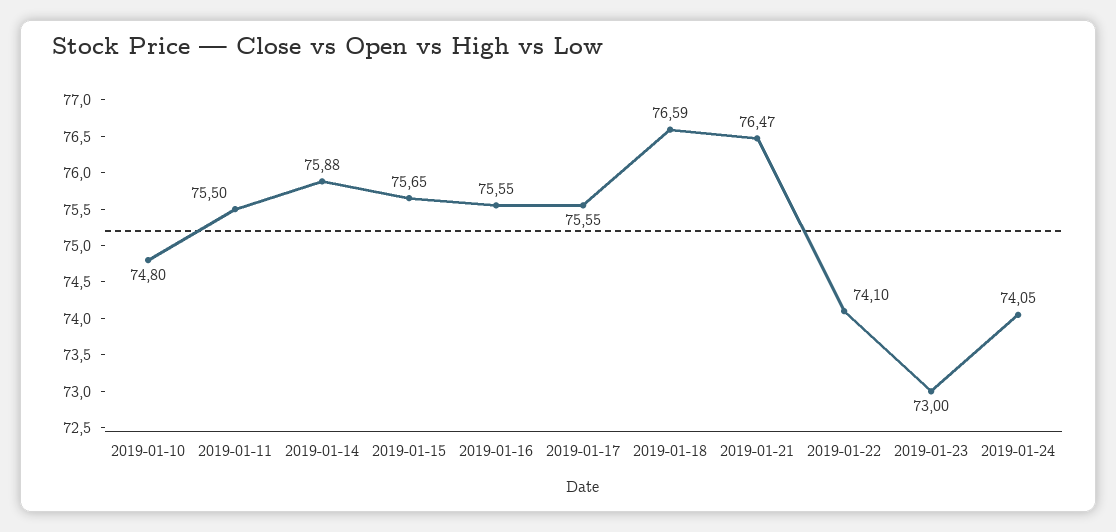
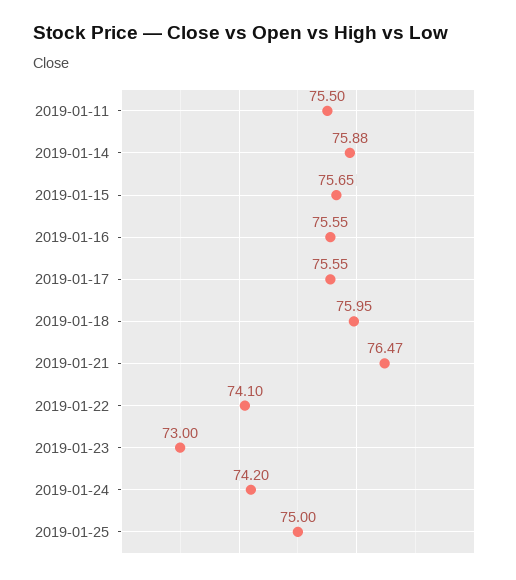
2019-01-10: 74.8 -> none
2019-01-18: 76.59 -> 75.95
2019-01-24: 74.05 -> 74.2
2019-01-25: none -> 75

